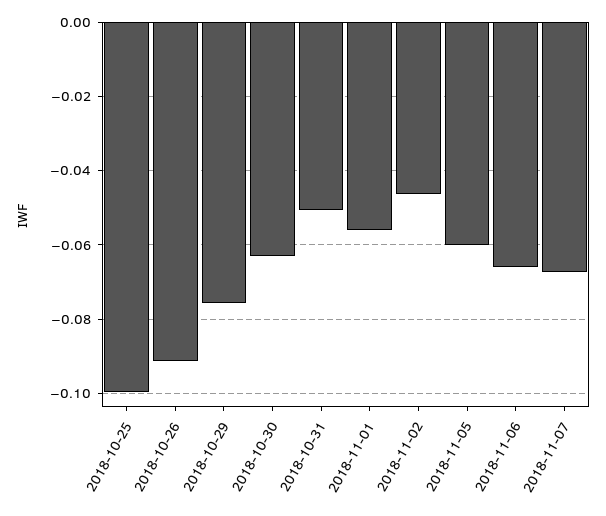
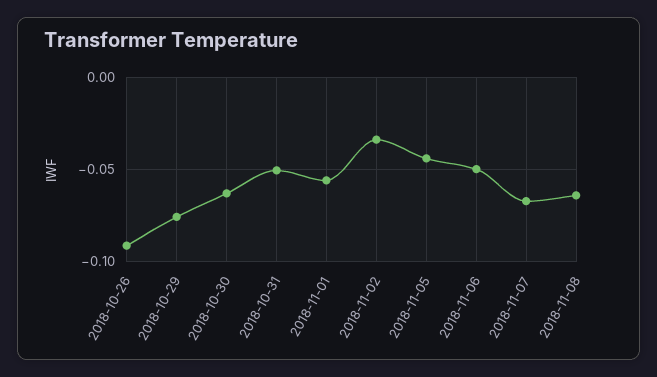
2018-10-25: -0.1 -> none
2018-11-02: -0.046 -> -0.035
2018-11-05: -0.06 -> -0.045
2018-11-06: -0.066 -> -0.05
2018-11-08: none -> -0.065

